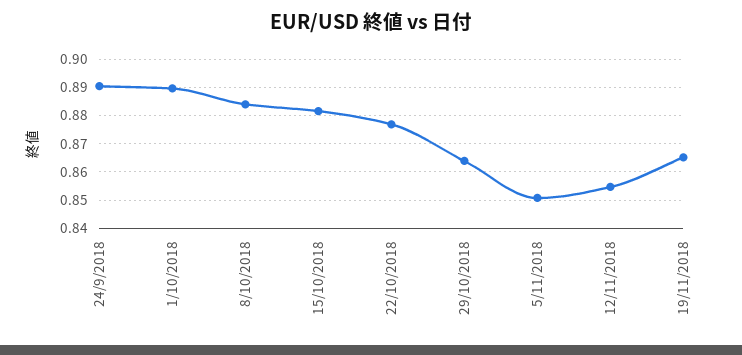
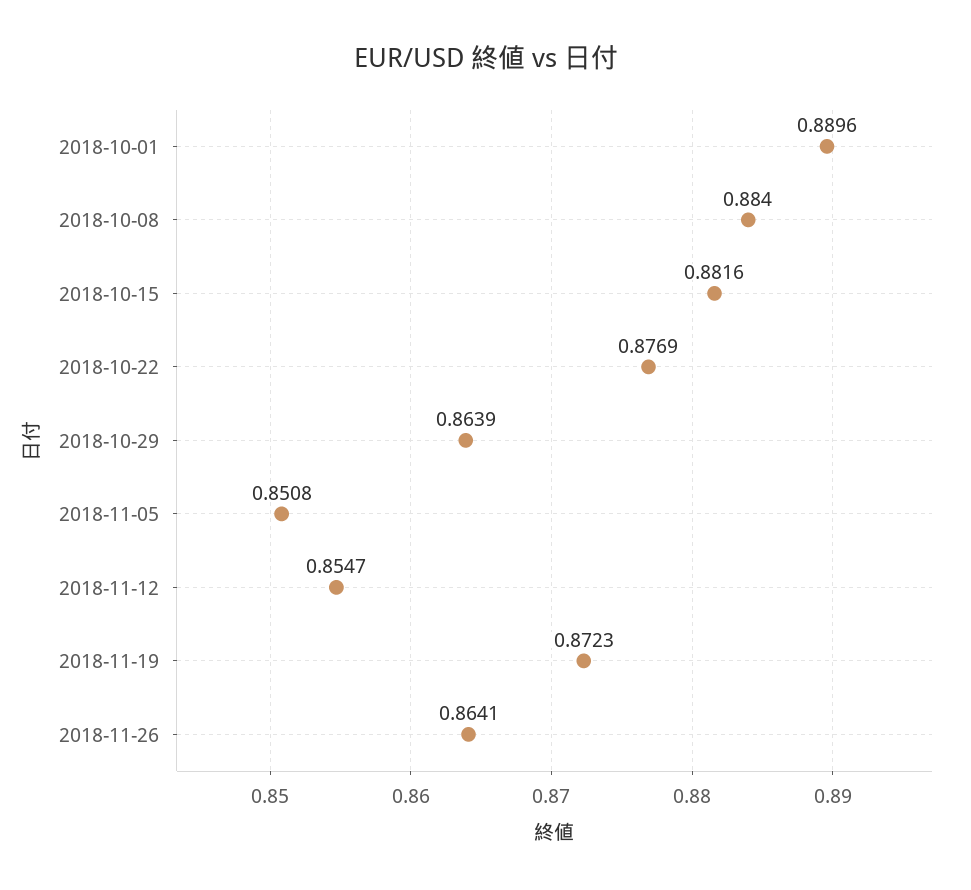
24/9/2018: 0.89 -> none
19/11/2018: 0.865 -> 0.8723
2018-11-26: none -> 0.8641

